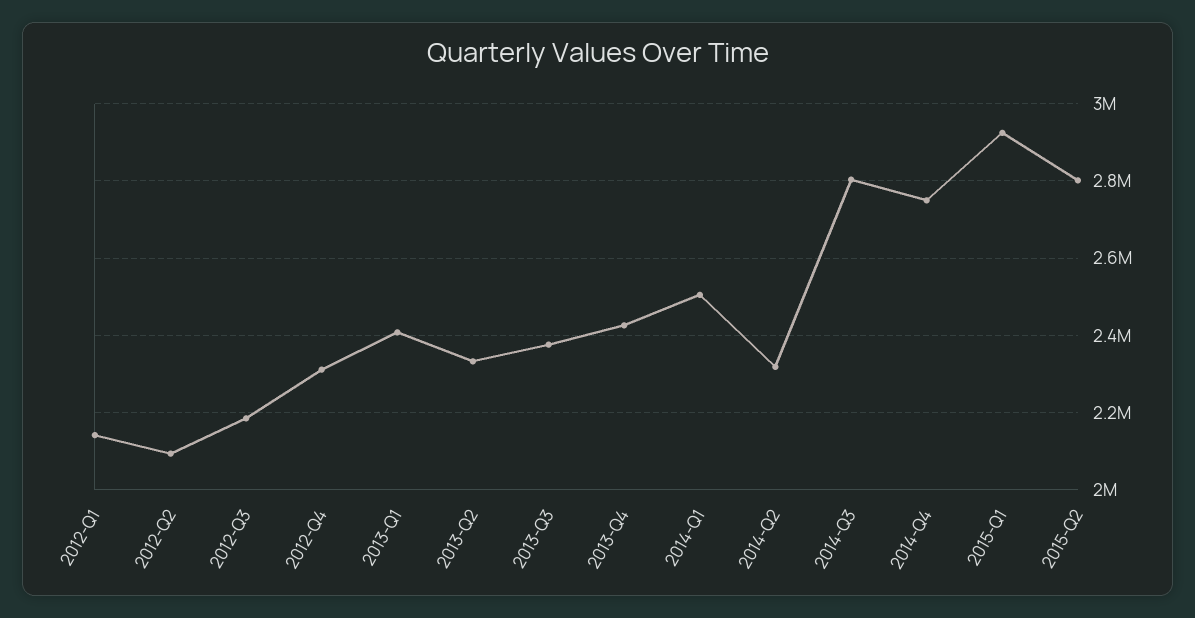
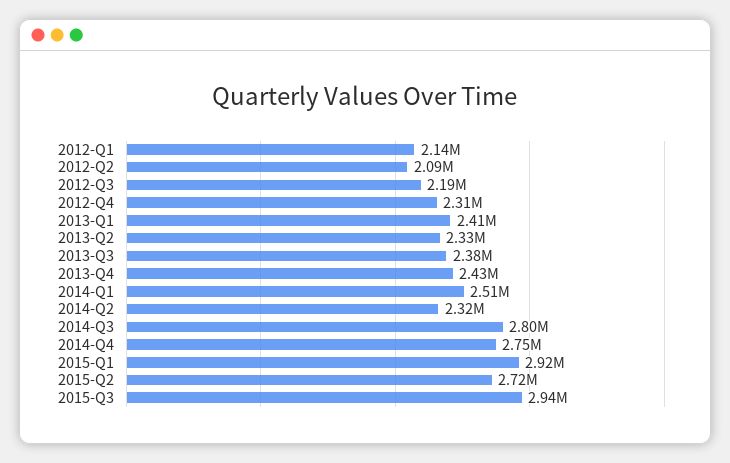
2015-Q2: 2800000 -> 2720000
2015-Q3: none -> 2940000

